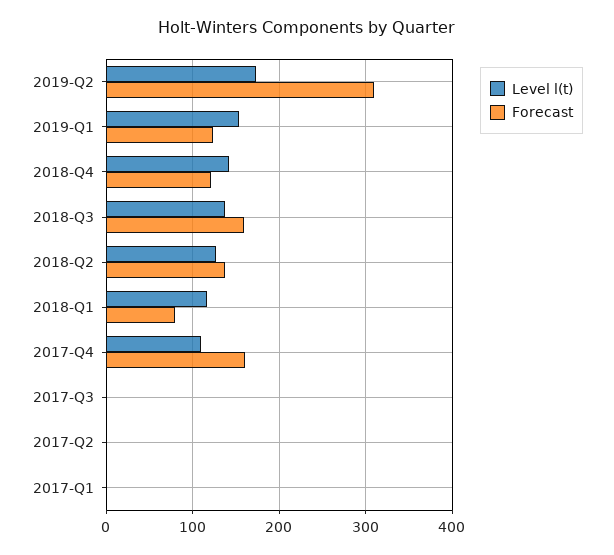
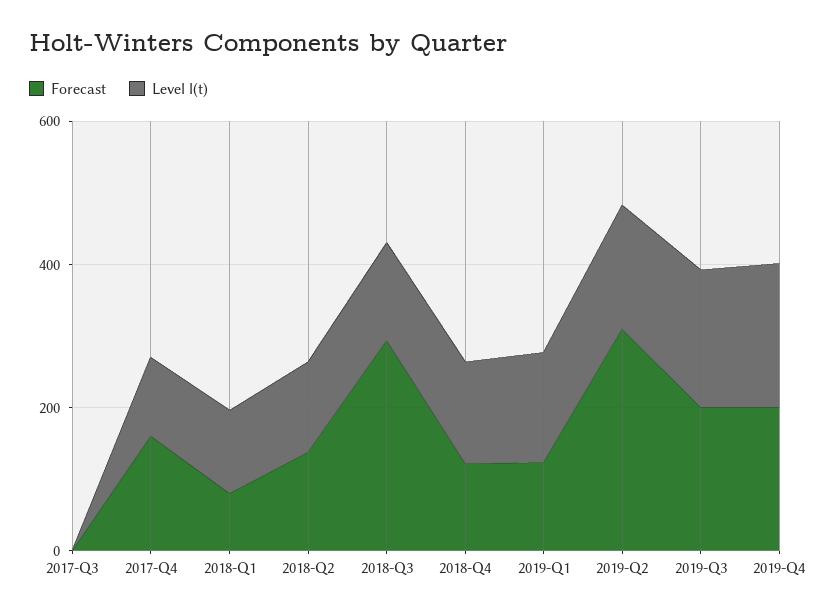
Forecast, 2018-Q3: 160 -> 300
Level l(t), 2017-Q2: 0 -> none
Forecast, 2017-Q2: 0 -> none
Level l(t), 2017-Q1: 0 -> none
Forecast, 2017-Q1: 0 -> none
Forecast, 2019-Q3: none -> 200
Level l(t), 2019-Q3: none -> 200
Forecast, 2019-Q4: none -> 200
Level l(t), 2019-Q4: none -> 200

